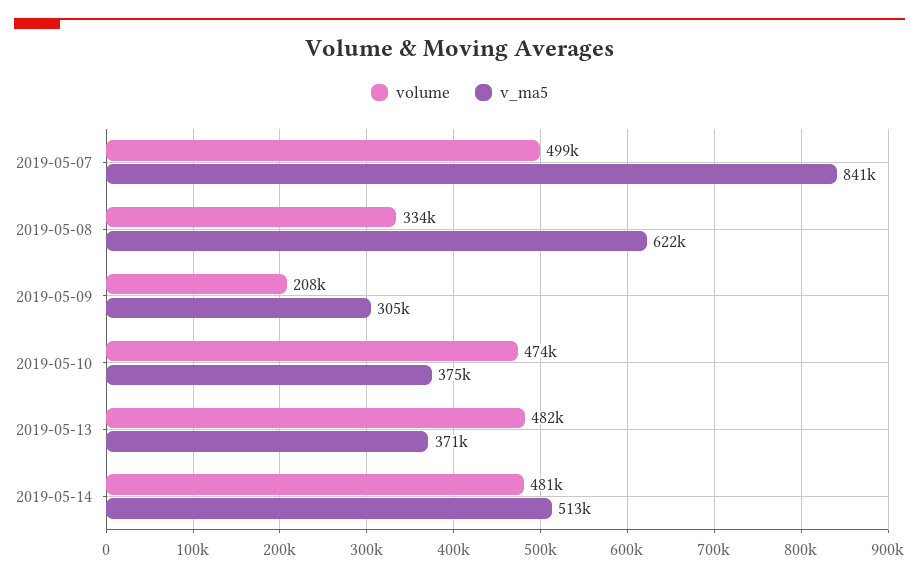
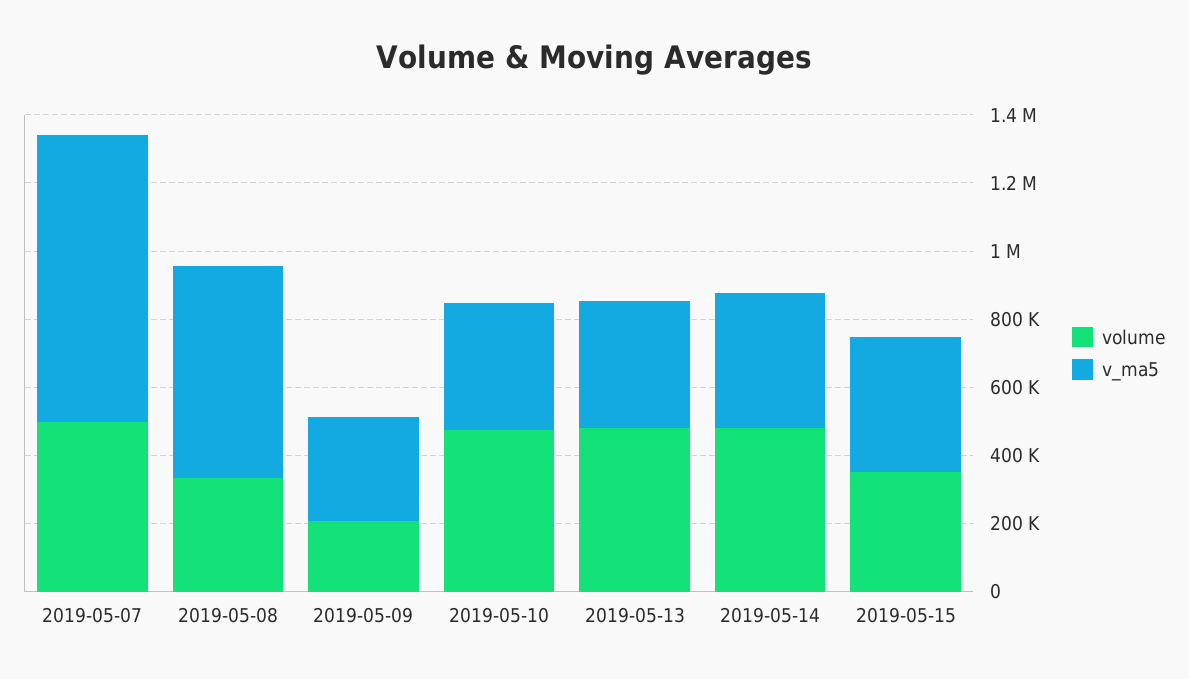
v_ma5, 2019-05-14: 513000 -> 400000
volume, 2019-05-15: none -> 350000
v_ma5, 2019-05-15: none -> 400000

